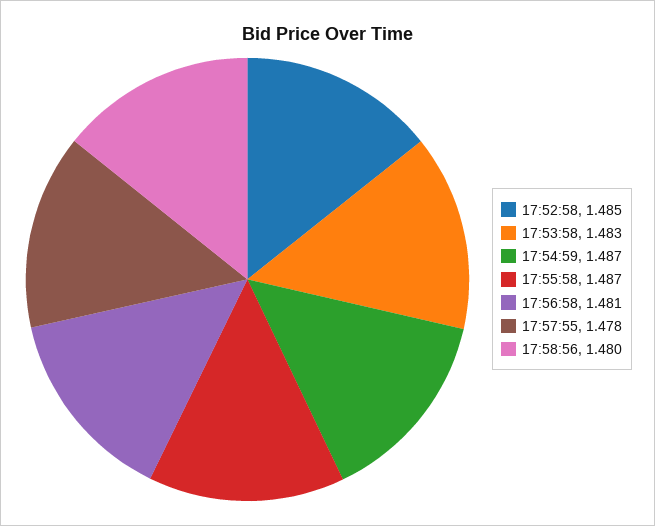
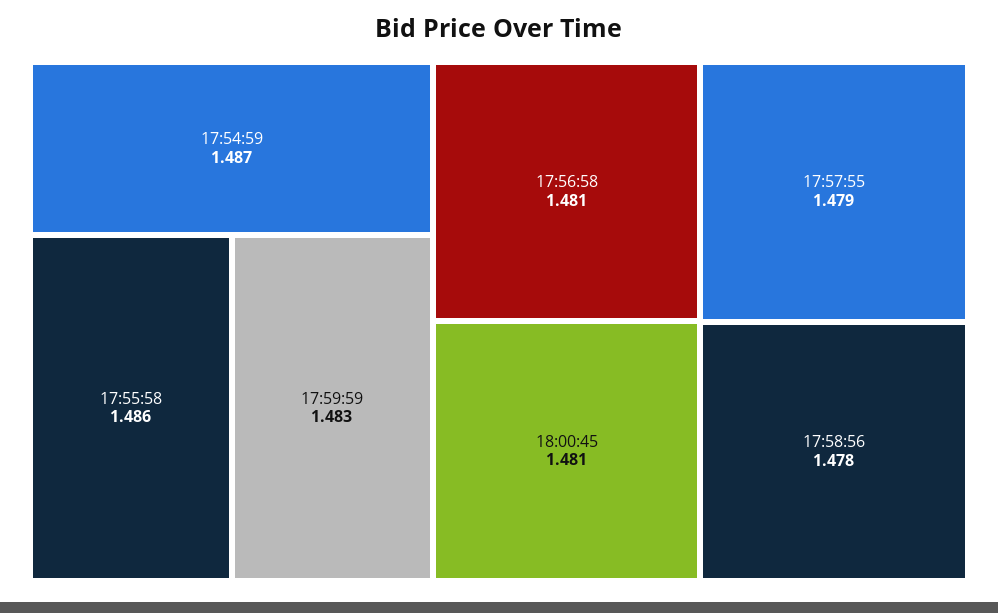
17:52:58: 1.485 -> none
17:53:58: 1.483 -> none
17:55:58: 1.487 -> 1.486
17:57:55: 1.478 -> 1.479
17:58:56: 1.48 -> 1.478
17:59:59: none -> 1.483
18:00:45: none -> 1.481

